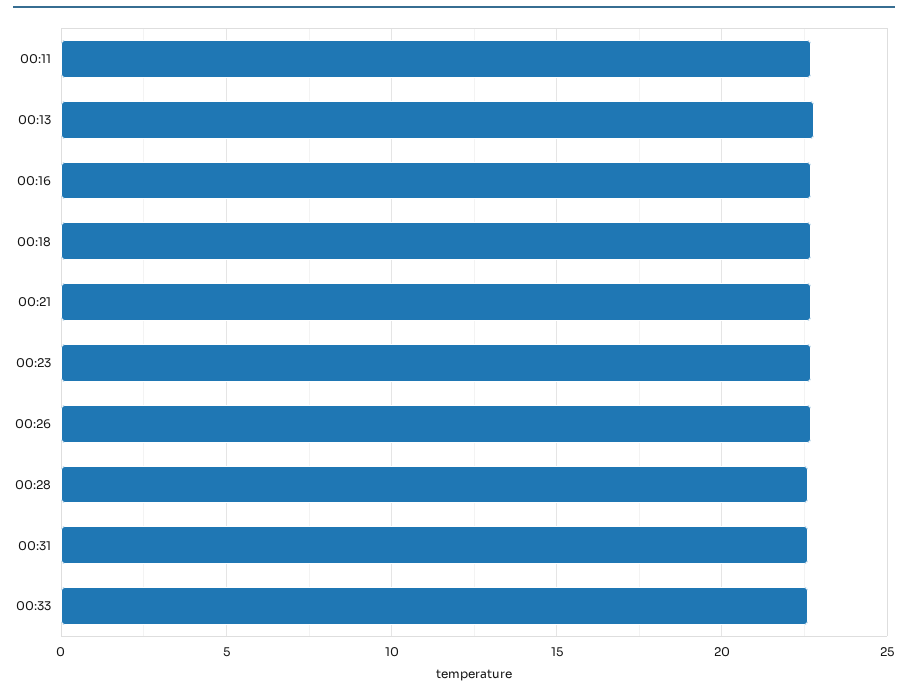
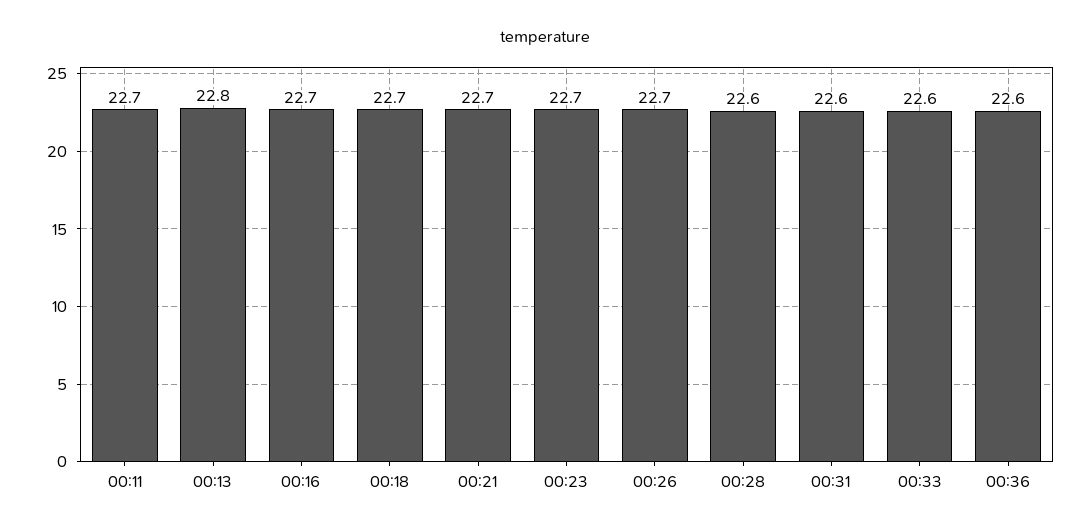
00:36: none -> 22.6

